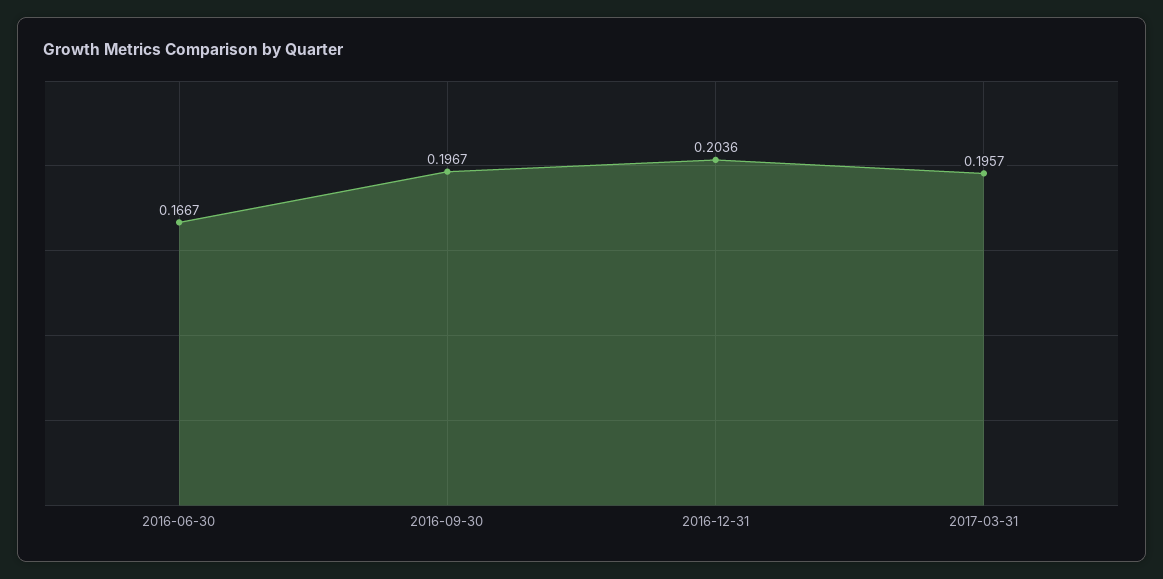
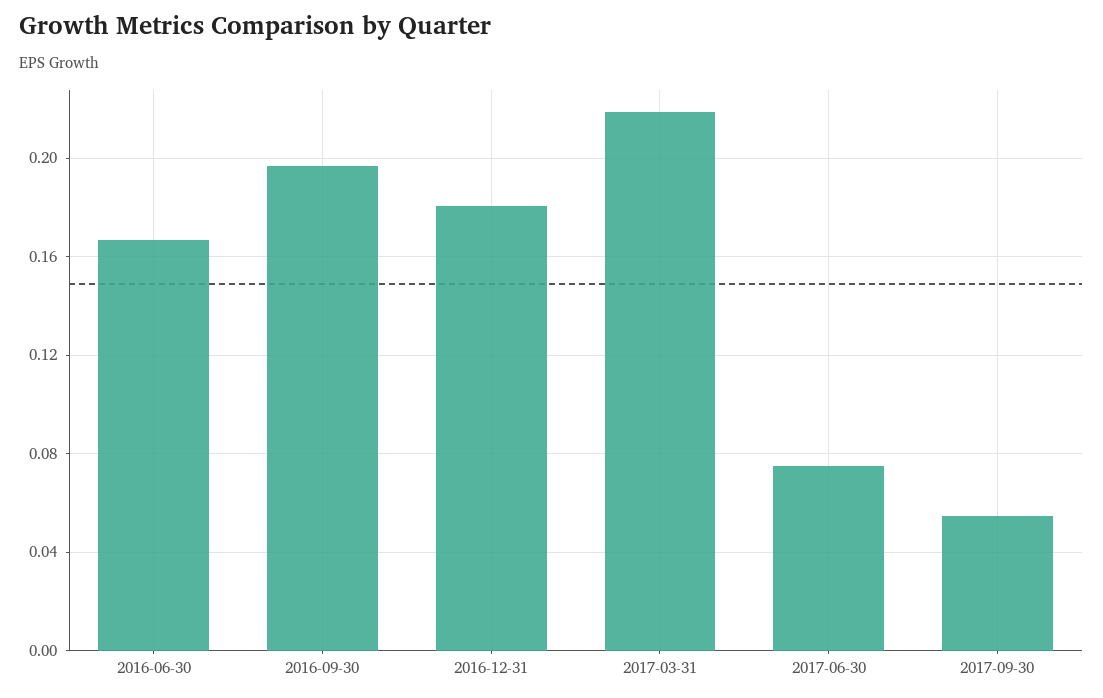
2016-12-31: 0.2036 -> 0.18
2017-03-31: 0.1957 -> 0.22
2017-06-30: none -> 0.075
2017-09-30: none -> 0.055

